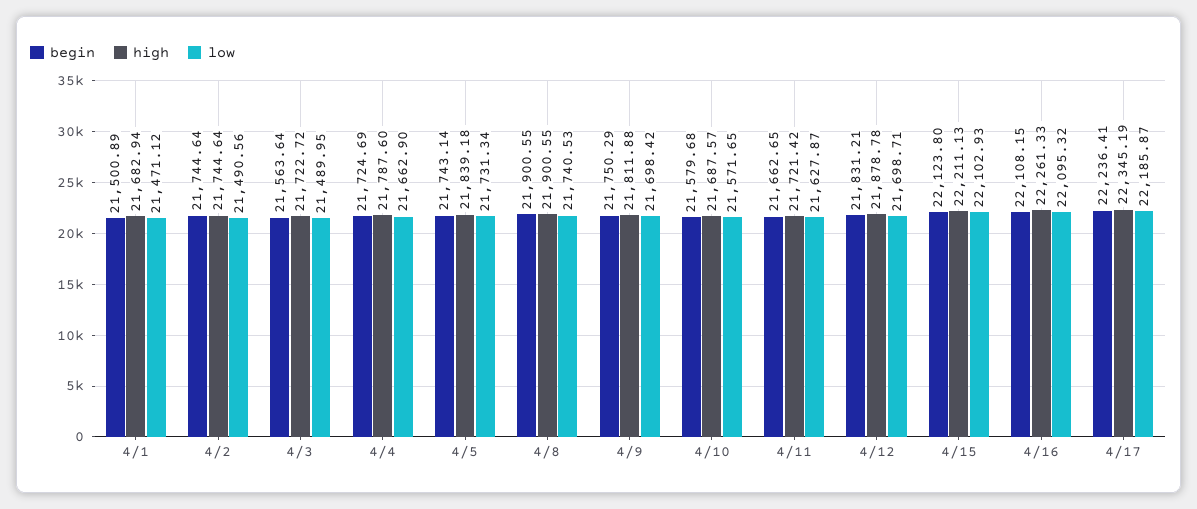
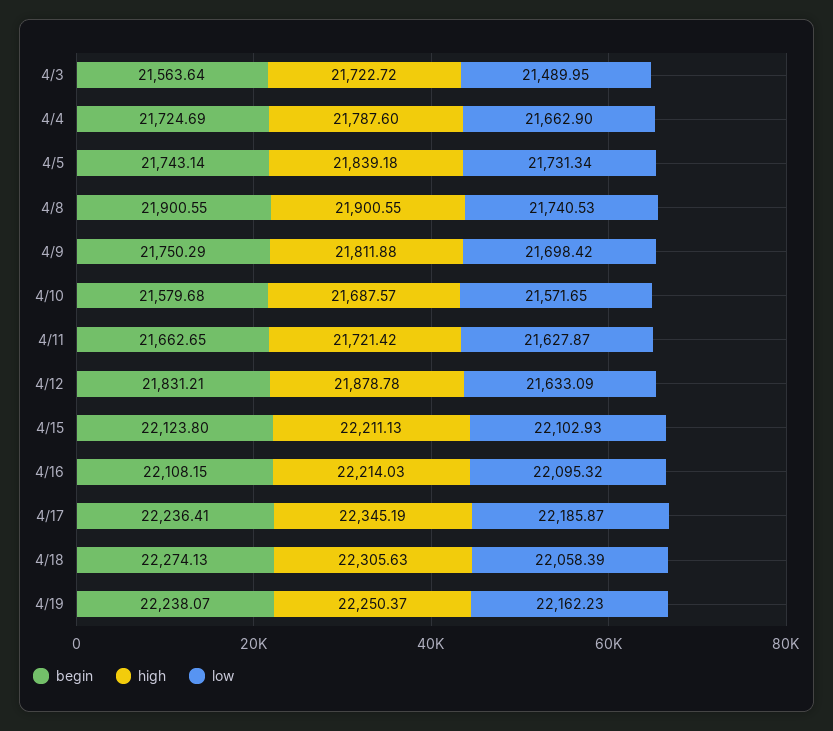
begin, 4/1: 21500.89 -> none
high, 4/1: 21682.94 -> none
low, 4/1: 21471.12 -> none
begin, 4/2: 21744.64 -> none
high, 4/2: 21744.64 -> none
low, 4/2: 21490.56 -> none
low, 4/12: 21698.71 -> 21633.09
high, 4/16: 22261.33 -> 22214.03
begin, 4/18: none -> 22274.13
high, 4/18: none -> 22305.63
low, 4/18: none -> 22058.39
begin, 4/19: none -> 22238.07
high, 4/19: none -> 22250.37
low, 4/19: none -> 22162.23

